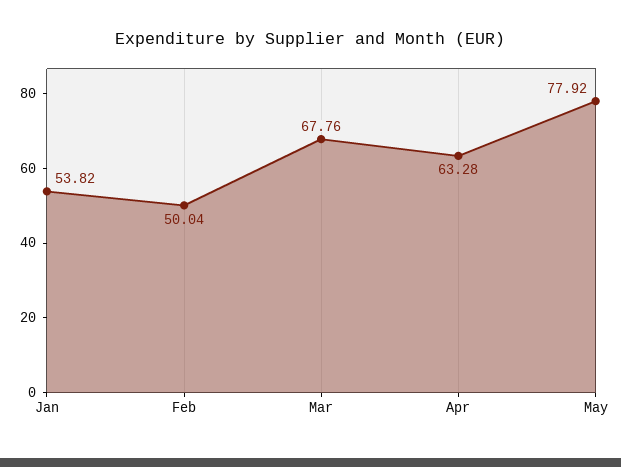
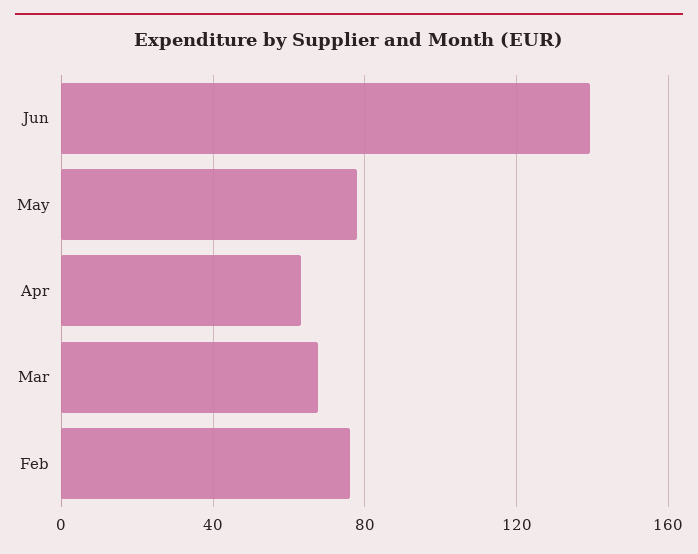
Jan: 53.82 -> none
Feb: 50.04 -> 75
Jun: none -> 140

